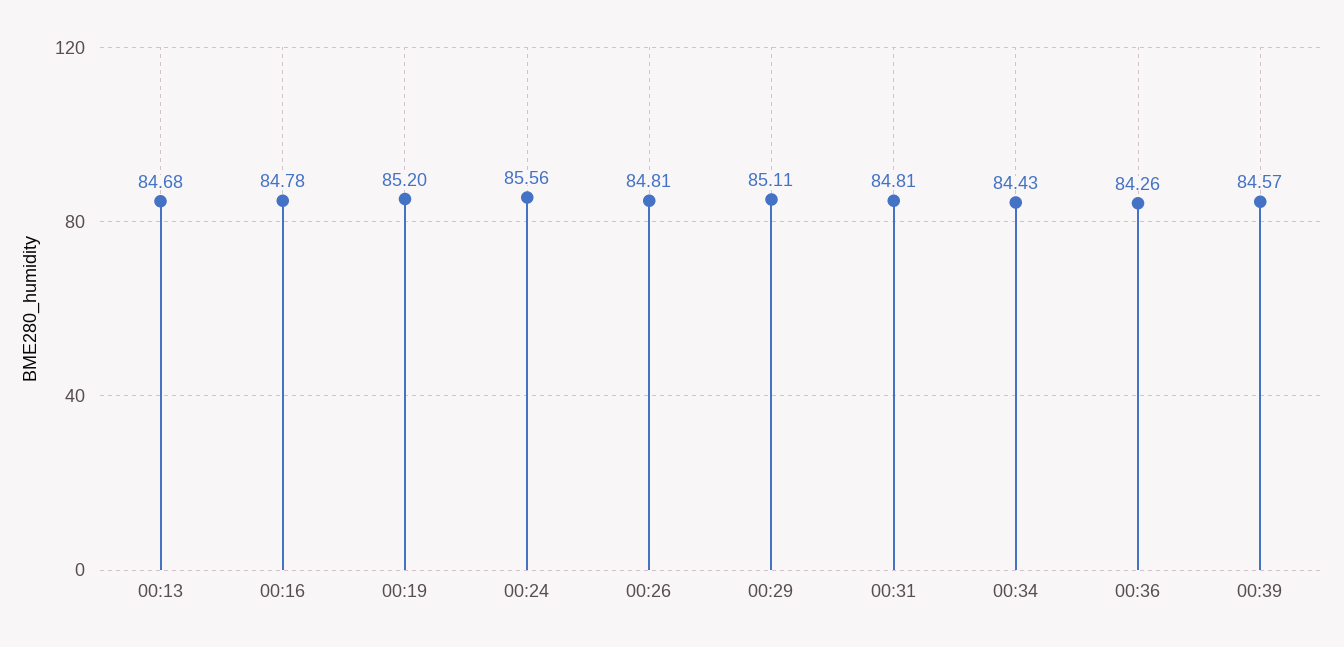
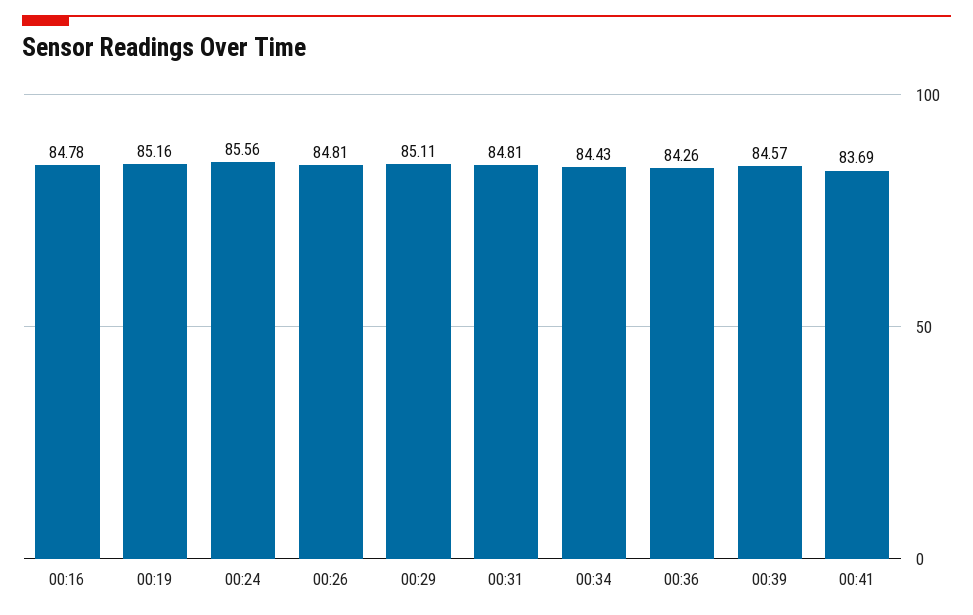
00:13: 84.68 -> none
00:19: 85.2 -> 85.16
00:41: none -> 83.69

